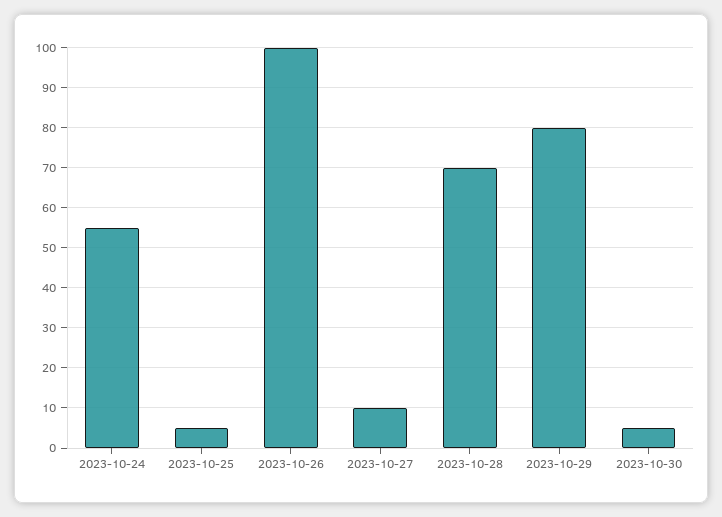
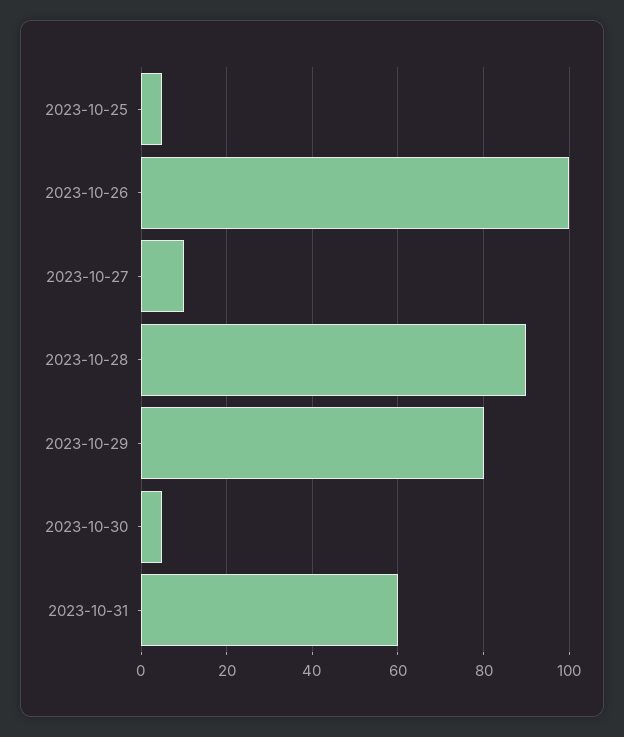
2023-10-24: 55 -> none
2023-10-28: 70 -> 90
2023-10-31: none -> 60

